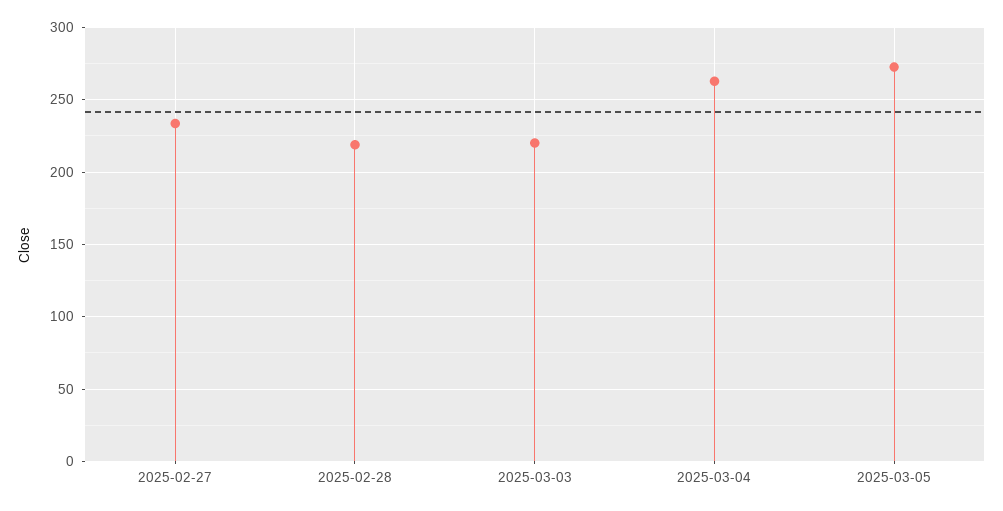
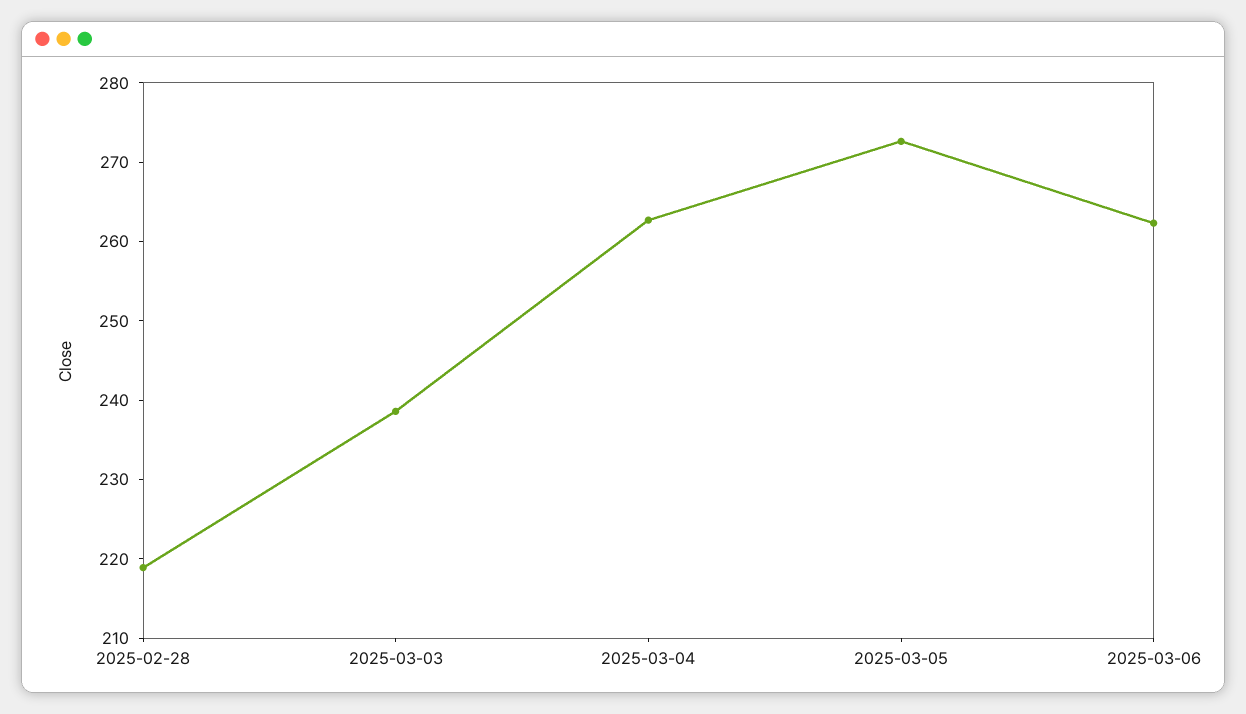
2025-02-27: 235 -> none
2025-03-03: 220 -> 238
2025-03-06: none -> 262

